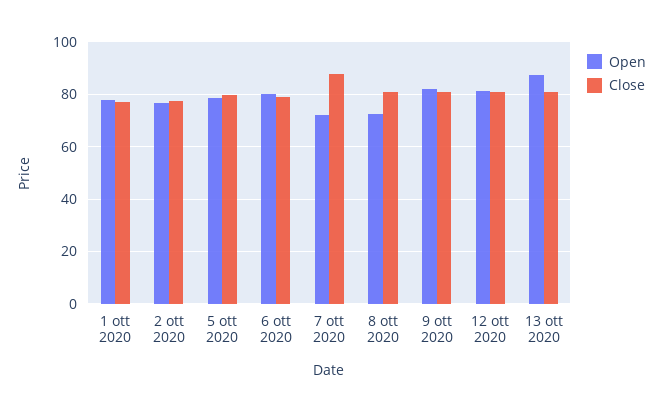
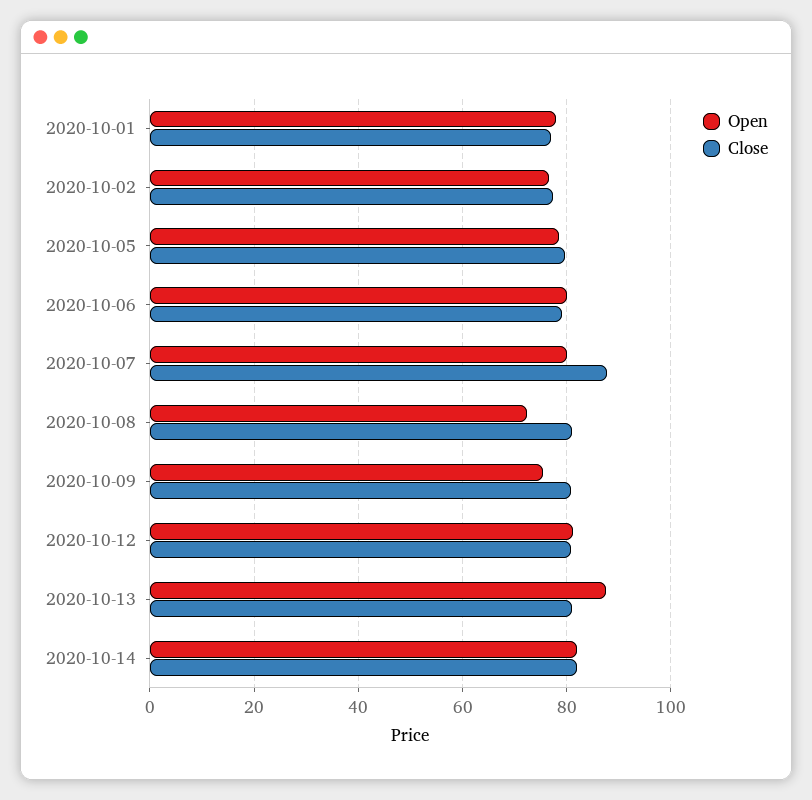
Open, 7 ott 2020: 72.5 -> 80
Open, 9 ott 2020: 82.5 -> 76
Open, 2020-10-14: none -> 82
Close, 2020-10-14: none -> 82

